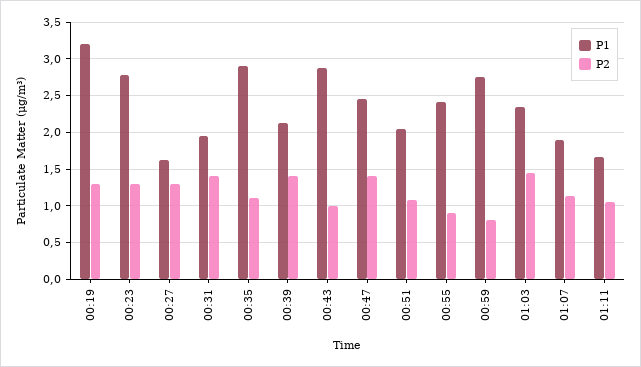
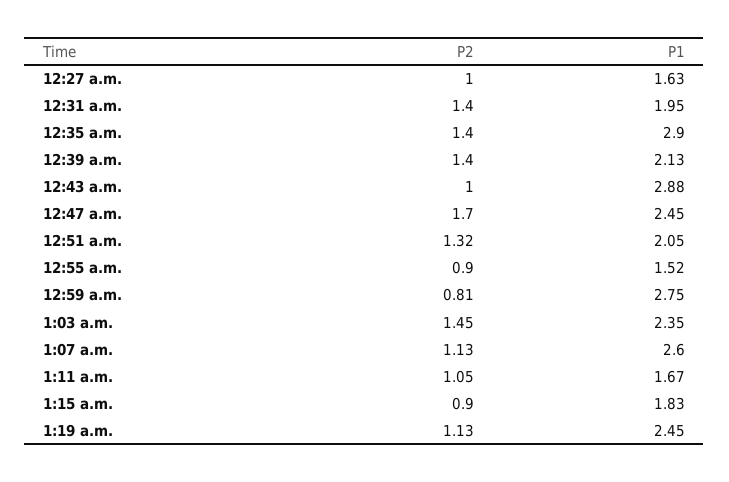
P1, 00:19: 3.2 -> none
P2, 00:19: 1.3 -> none
P1, 00:23: 2.8 -> none
P2, 00:23: 1.3 -> none
P2, 00:27: 1.3 -> 1
P2, 00:35: 1.1 -> 1.4
P2, 00:47: 1.4 -> 1.7
P2, 00:51: 1.1 -> 1.32
P1, 00:55: 2.4 -> 1.52
P1, 01:07: 1.9 -> 2.6
P2, 1:15 a.m.: none -> 0.9
P1, 1:15 a.m.: none -> 1.83
P2, 1:19 a.m.: none -> 1.13
P1, 1:19 a.m.: none -> 2.45

